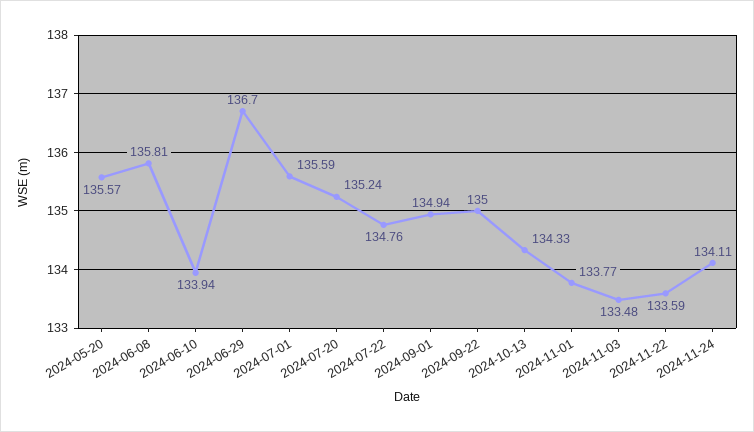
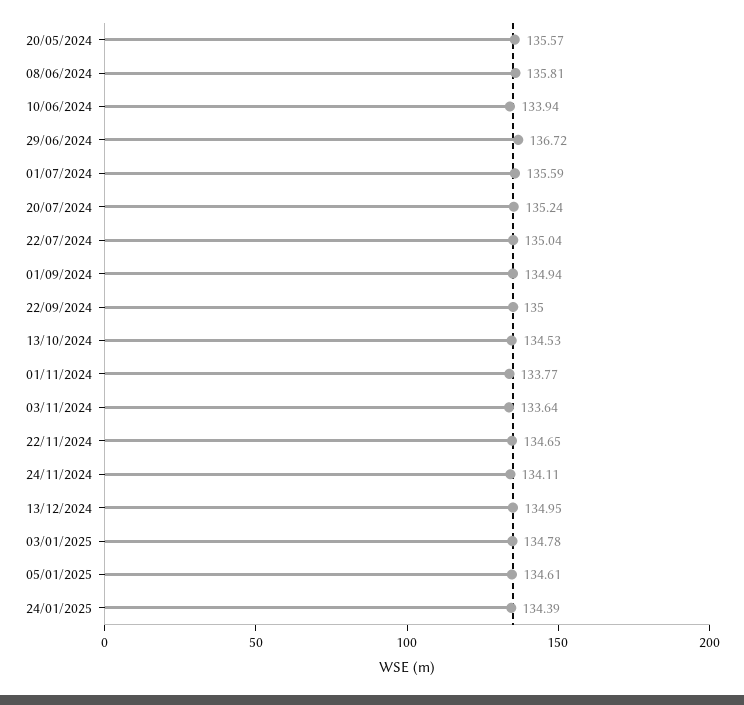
2024-06-29: 136.7 -> 136.72
2024-07-22: 134.76 -> 135.04
2024-10-13: 134.33 -> 134.53
2024-11-03: 133.48 -> 133.64
2024-11-22: 133.59 -> 134.65
13/12/2024: none -> 134.95
03/01/2025: none -> 134.78
05/01/2025: none -> 134.61
24/01/2025: none -> 134.39

